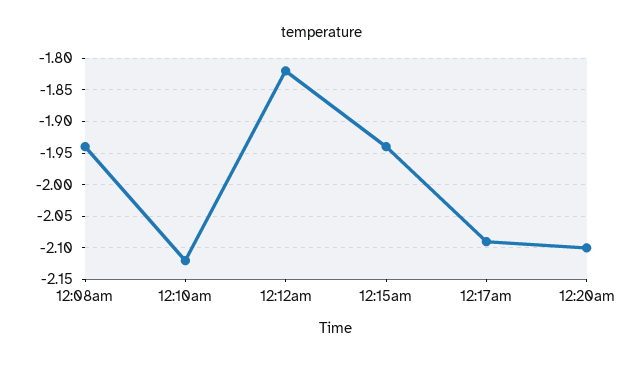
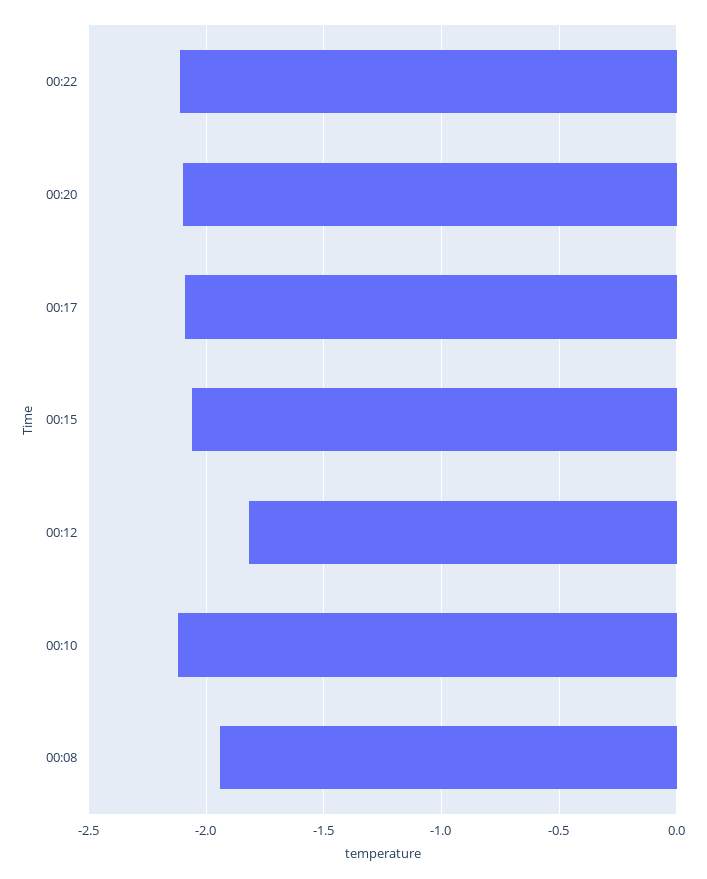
12:15am: -1.94 -> -2.05
00:22: none -> -2.1

